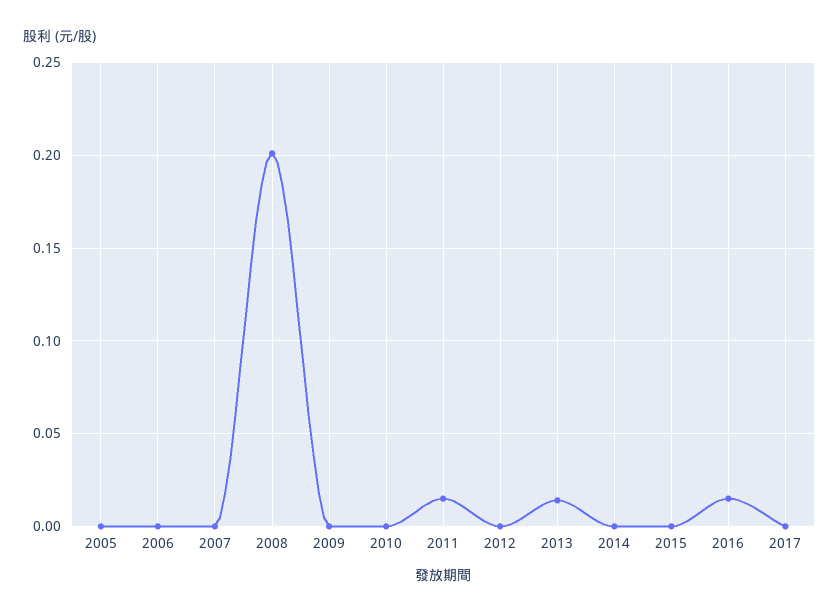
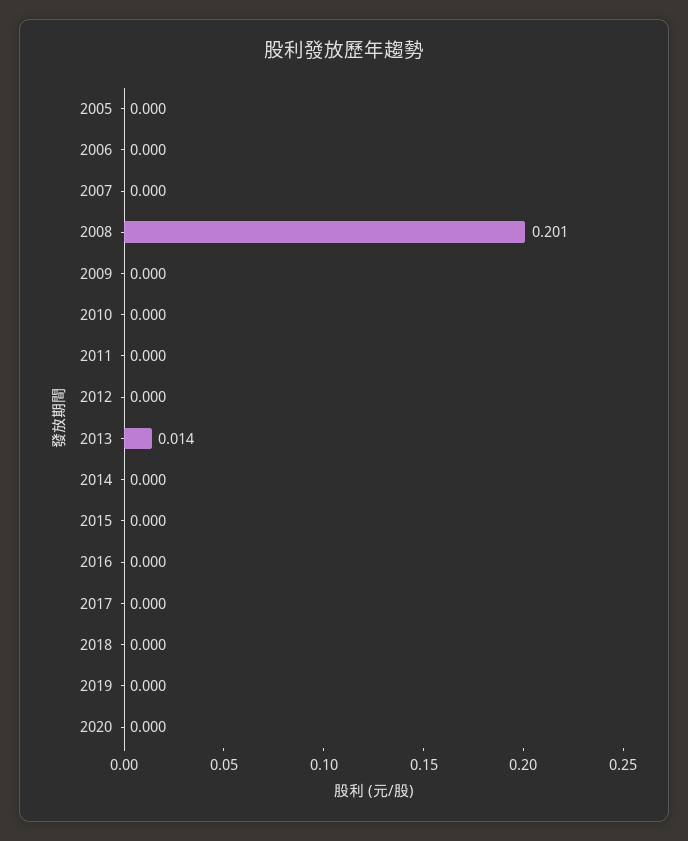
2011: 0.015 -> 0
2016: 0.015 -> 0
2018: none -> 0
2019: none -> 0
2020: none -> 0

